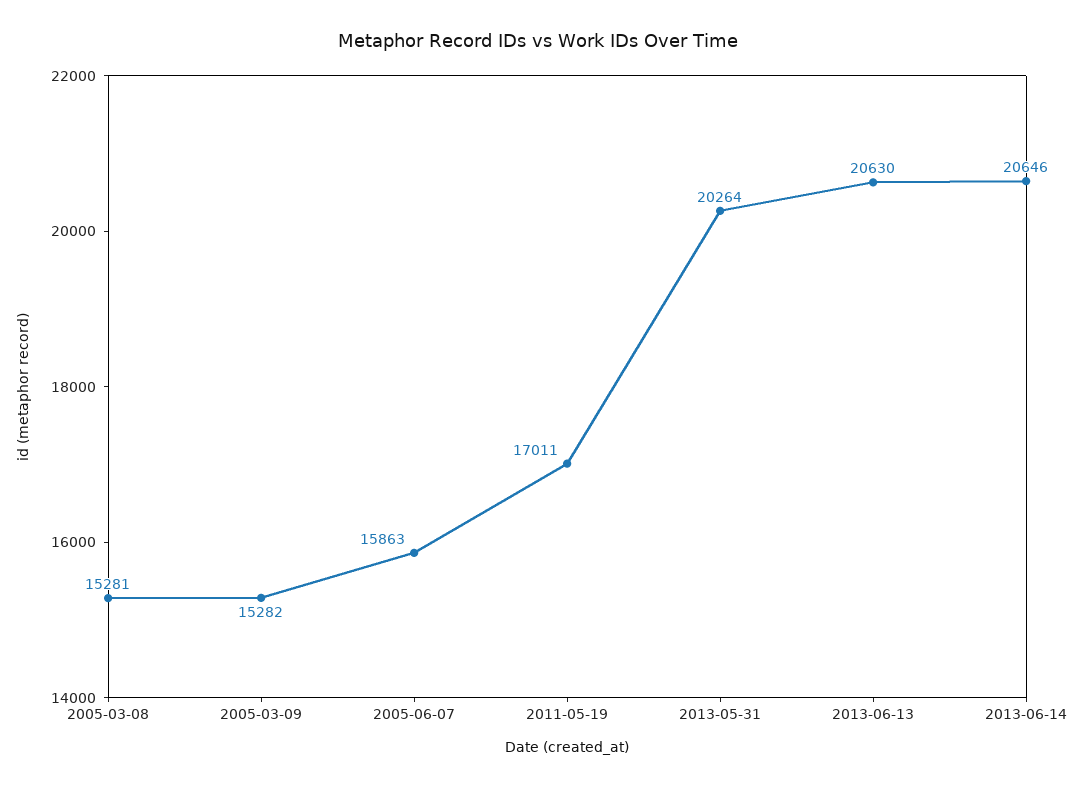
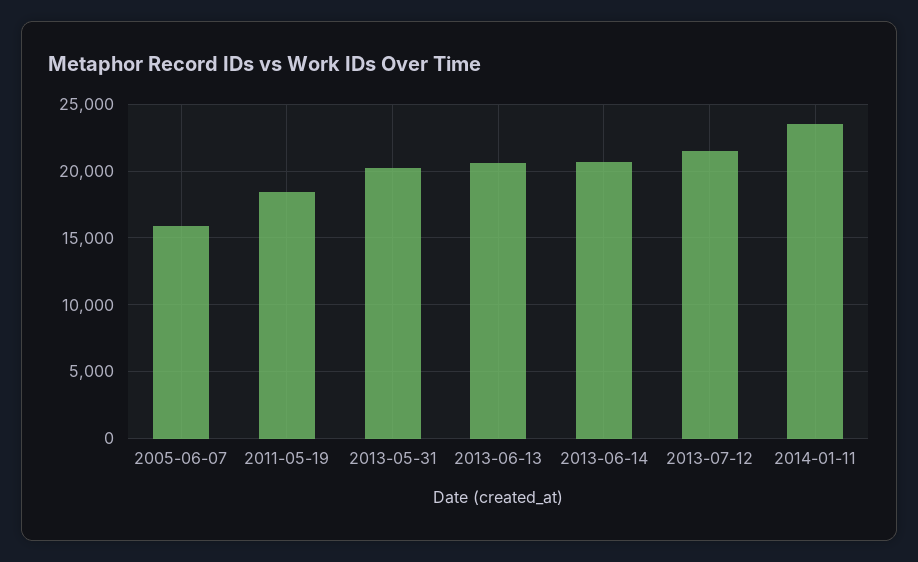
2005-03-08: 15281 -> none
2005-03-09: 15282 -> none
2011-05-19: 17011 -> 18500
2013-07-12: none -> 21500
2014-01-11: none -> 23500

